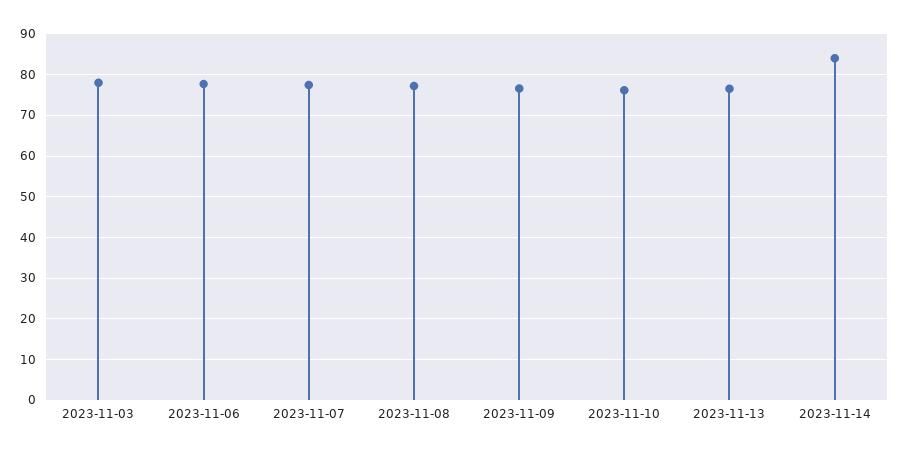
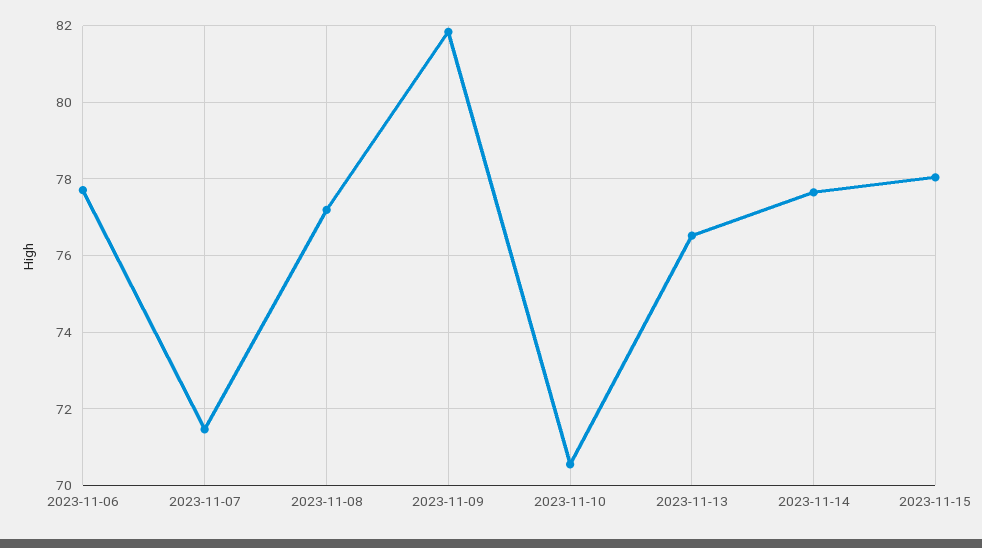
2023-11-03: 78 -> none
2023-11-07: 78 -> 71.4
2023-11-09: 76 -> 81.8
2023-11-10: 76 -> 70.6
2023-11-14: 84 -> 77.6
2023-11-15: none -> 78

